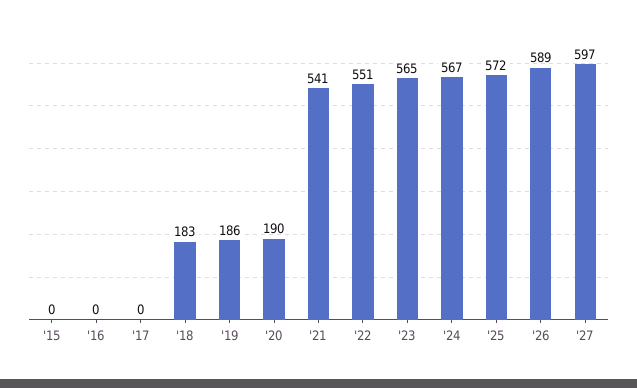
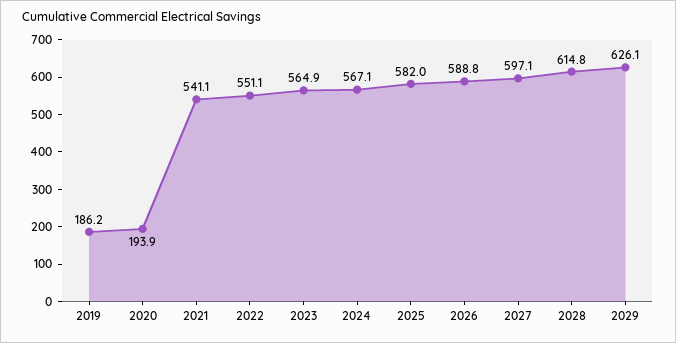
'15: 0 -> none
'16: 0 -> none
'17: 0 -> none
'18: 183 -> none
'20: 190 -> 193.9
'25: 572 -> 582
2028: none -> 614.8
2029: none -> 626.1

